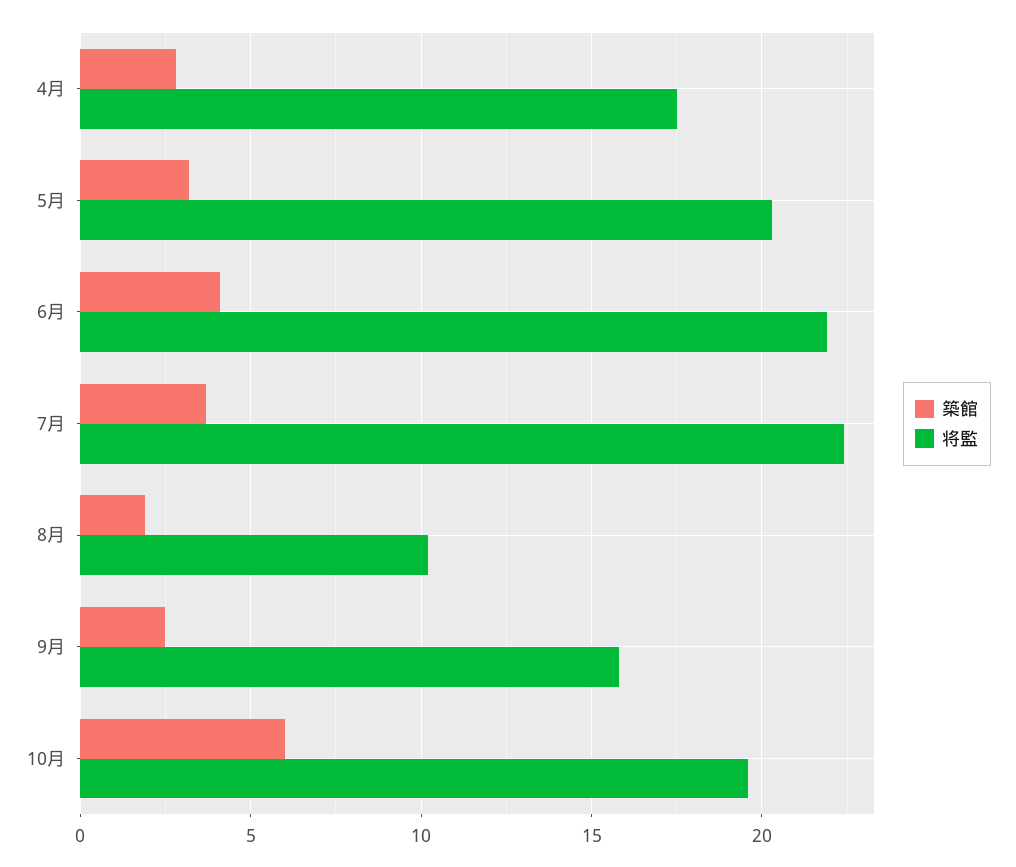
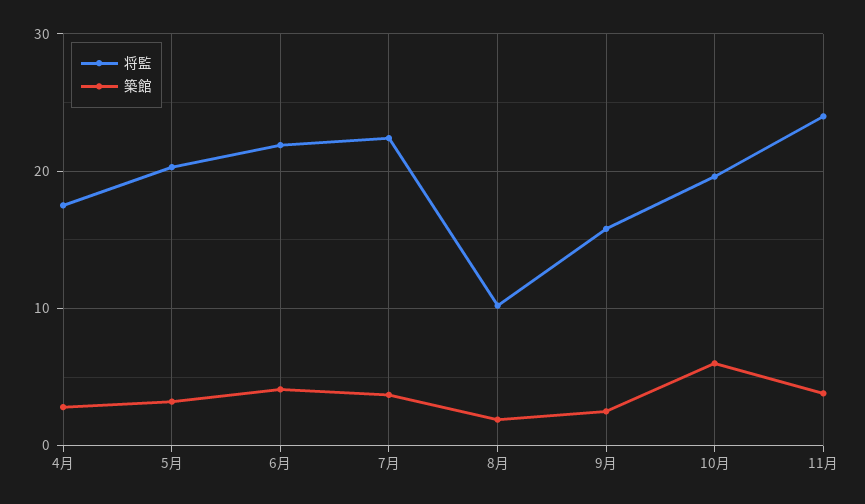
将監, 11月: none -> 24
築館, 11月: none -> 4

